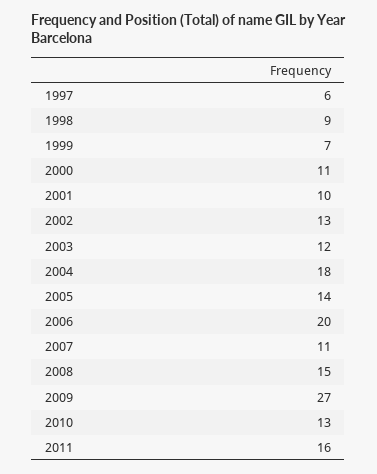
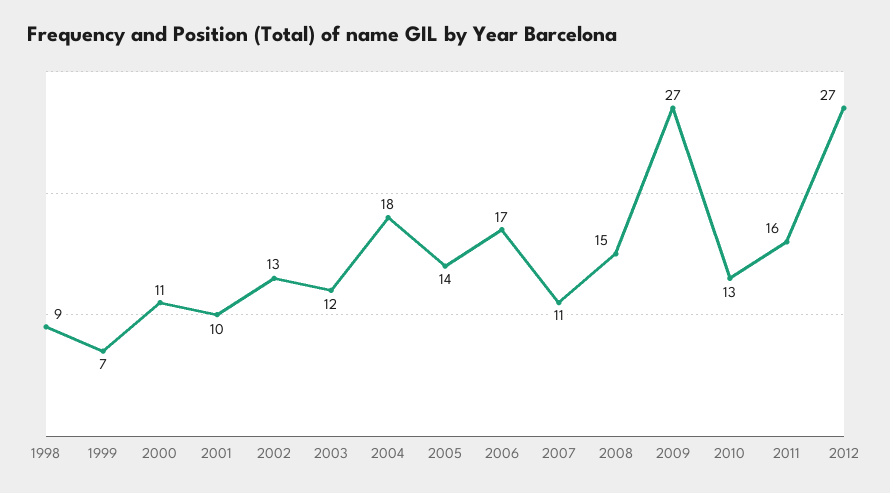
1997: 6 -> none
2006: 20 -> 17
2012: none -> 27

